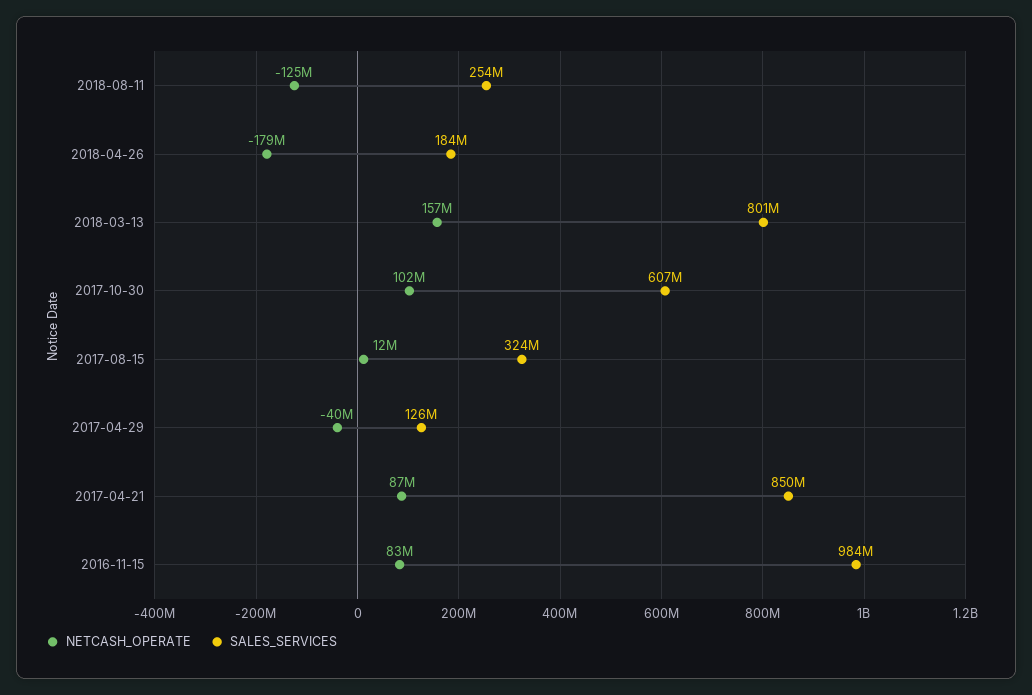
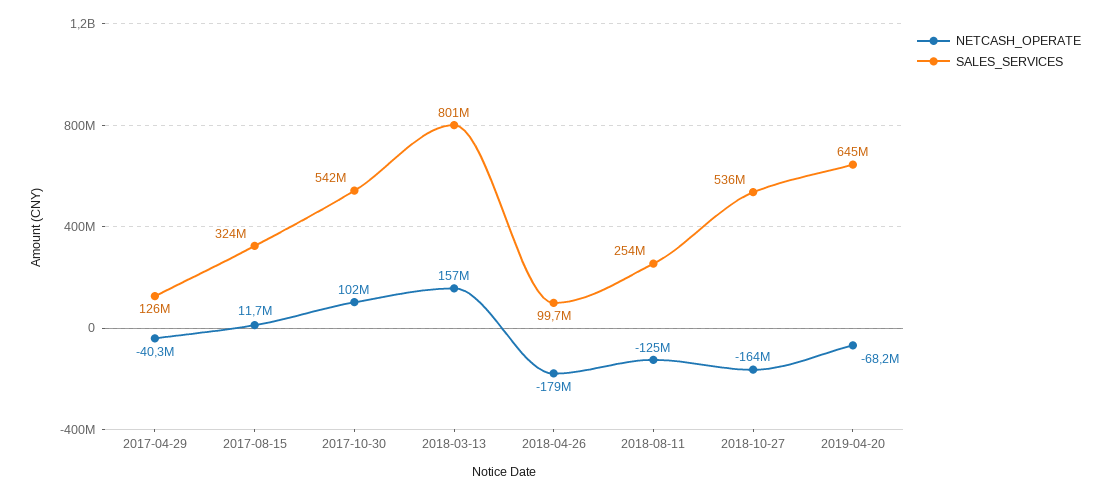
SALES_SERVICES, 2018-04-26: 184000000 -> 99700000
SALES_SERVICES, 2017-10-30: 607000000 -> 542000000
NETCASH_OPERATE, 2017-04-21: 87000000 -> none
SALES_SERVICES, 2017-04-21: 850000000 -> none
NETCASH_OPERATE, 2016-11-15: 83000000 -> none
SALES_SERVICES, 2016-11-15: 984000000 -> none
NETCASH_OPERATE, 2018-10-27: none -> -164000000
SALES_SERVICES, 2018-10-27: none -> 536000000
NETCASH_OPERATE, 2019-04-20: none -> -68200000
SALES_SERVICES, 2019-04-20: none -> 645000000

